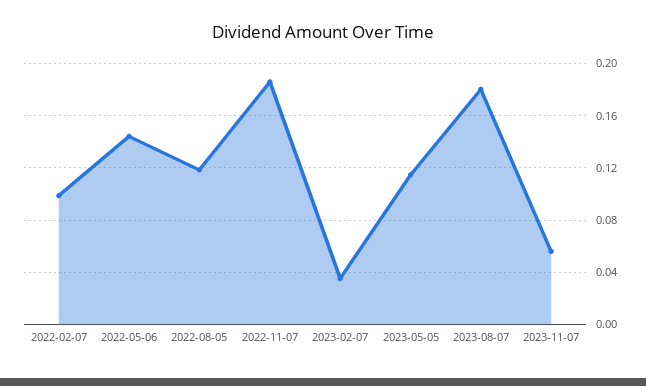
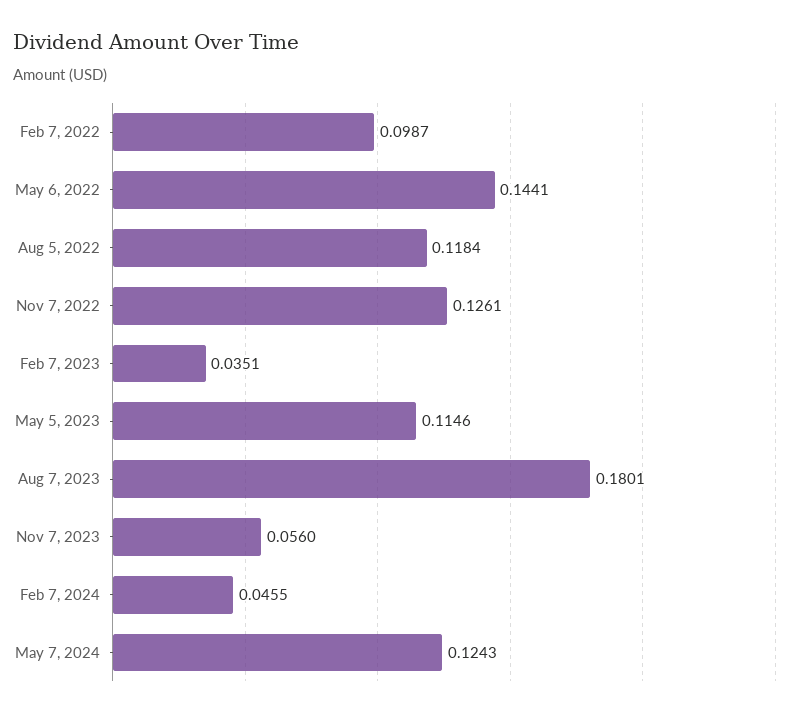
2022-11-07: 0.185 -> 0.1261
Feb 7, 2024: none -> 0.0455
May 7, 2024: none -> 0.1243

